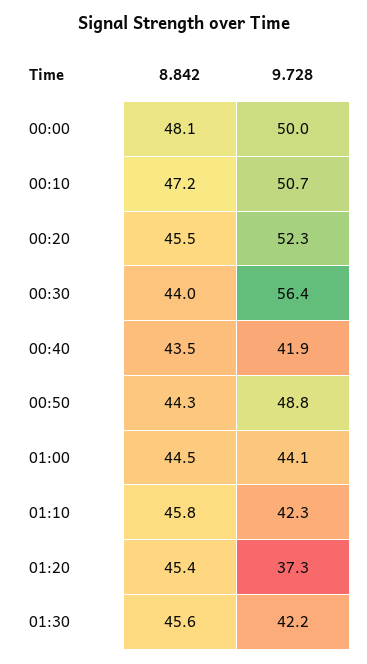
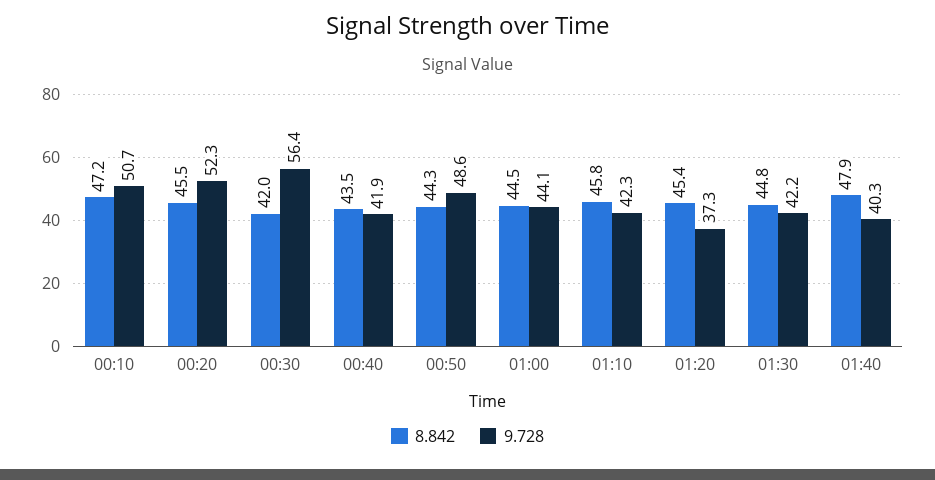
8.842, 00:00: 48.1 -> none
9.728, 00:00: 50 -> none
8.842, 00:30: 44 -> 42
9.728, 00:50: 48.8 -> 48.6
8.842, 01:30: 45.6 -> 44.8
8.842, 01:40: none -> 47.9
9.728, 01:40: none -> 40.3

